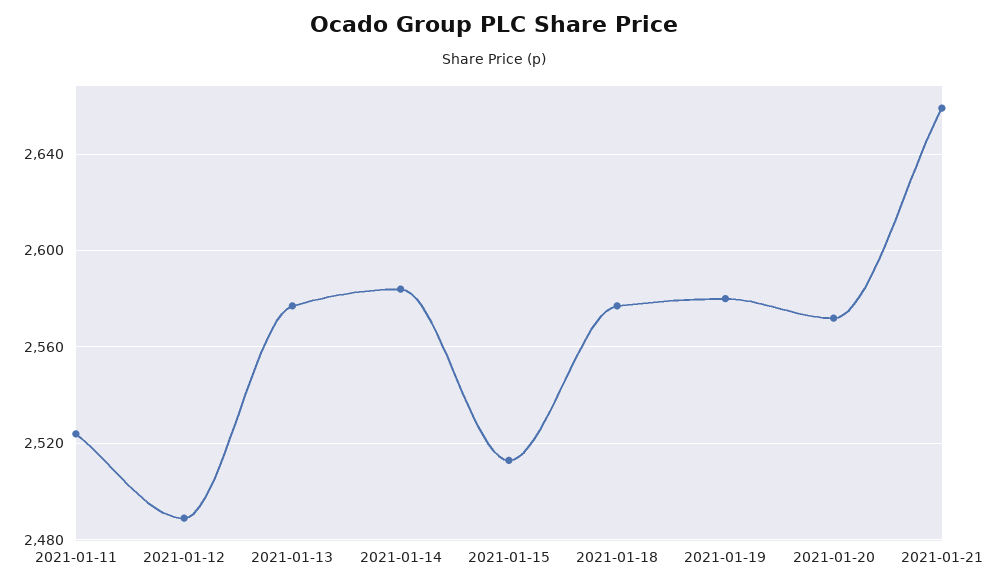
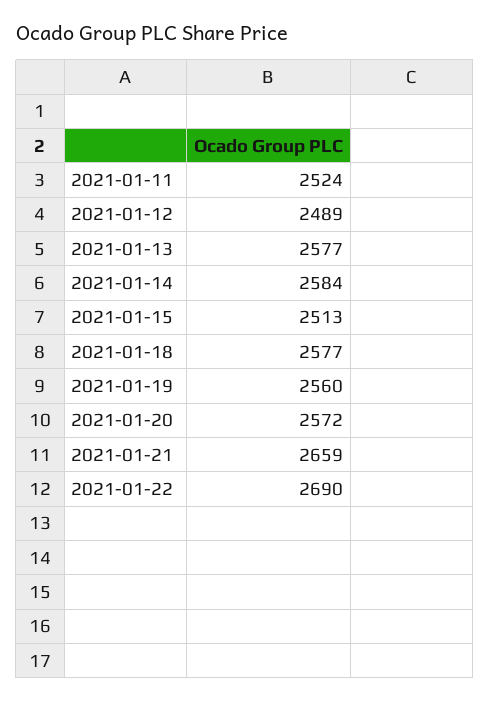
2021-01-19: 2580 -> 2560
2021-01-22: none -> 2690

